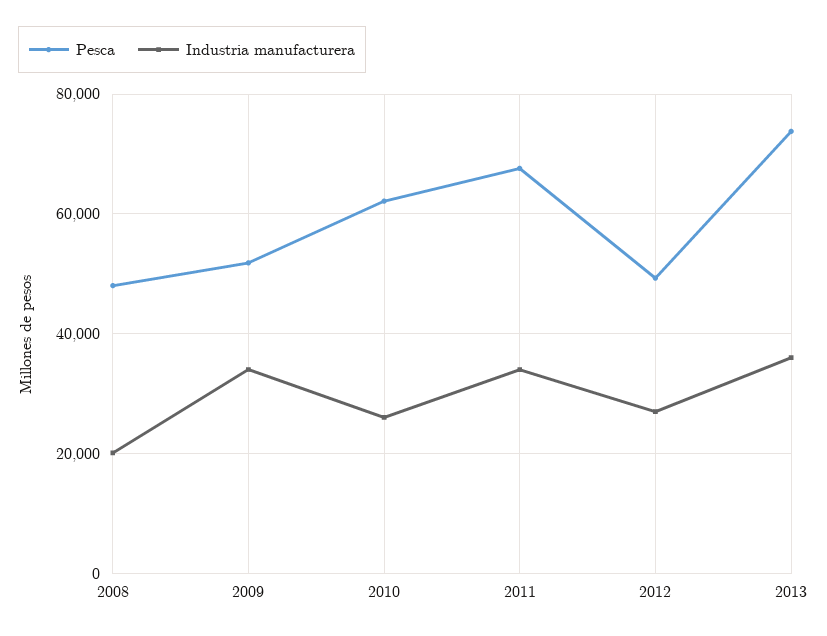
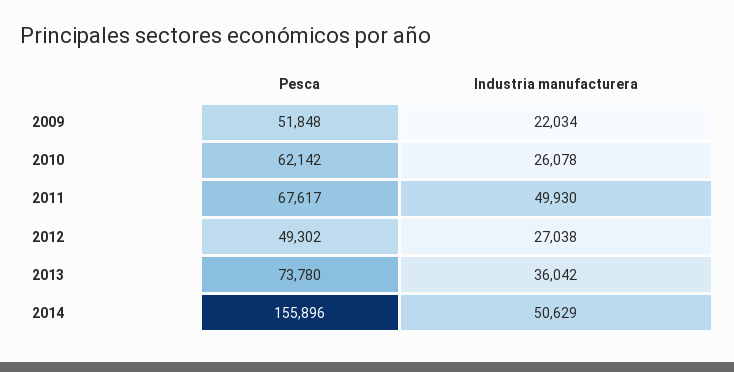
Pesca, 2008: 48000 -> none
Industria manufacturera, 2008: 20000 -> none
Industria manufacturera, 2009: 34000 -> 22034
Industria manufacturera, 2011: 34000 -> 49930
Pesca, 2014: none -> 155896
Industria manufacturera, 2014: none -> 50629

